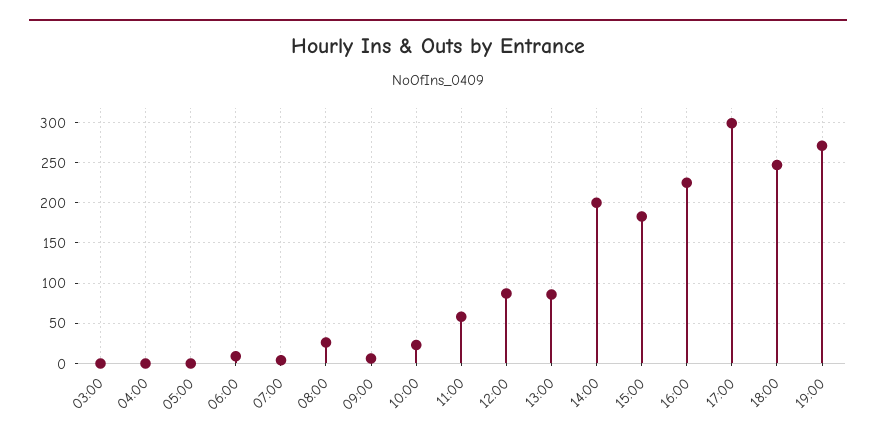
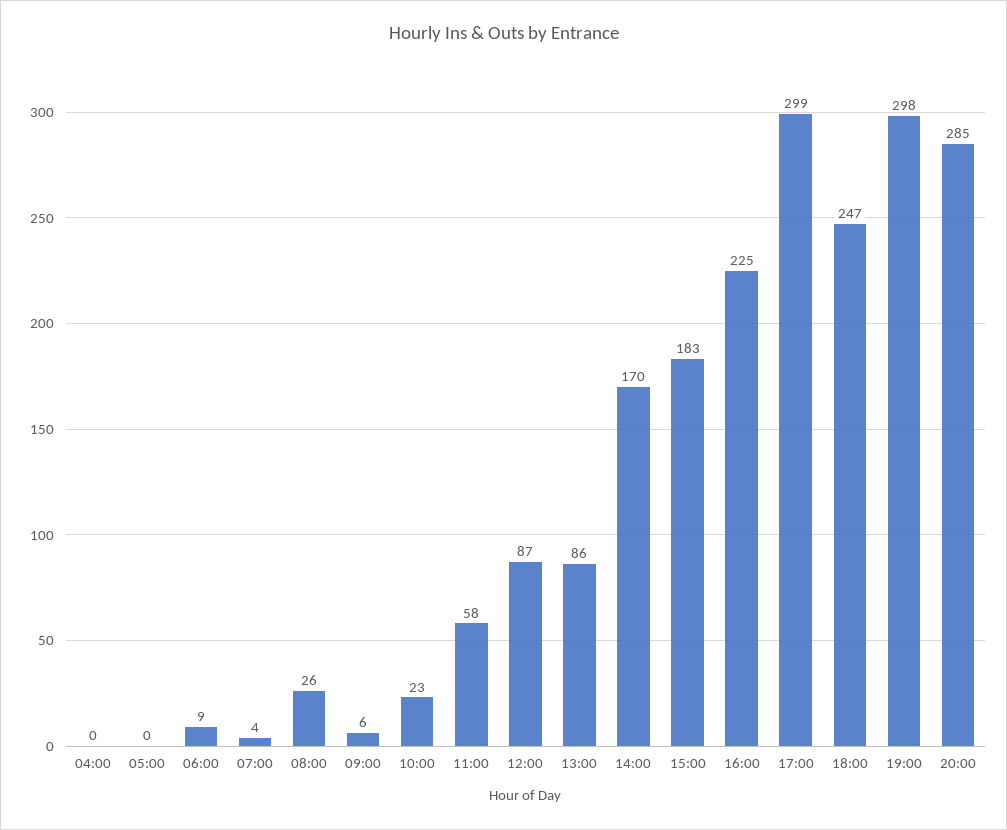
03:00: 0 -> none
14:00: 200 -> 170
19:00: 270 -> 298
20:00: none -> 285

